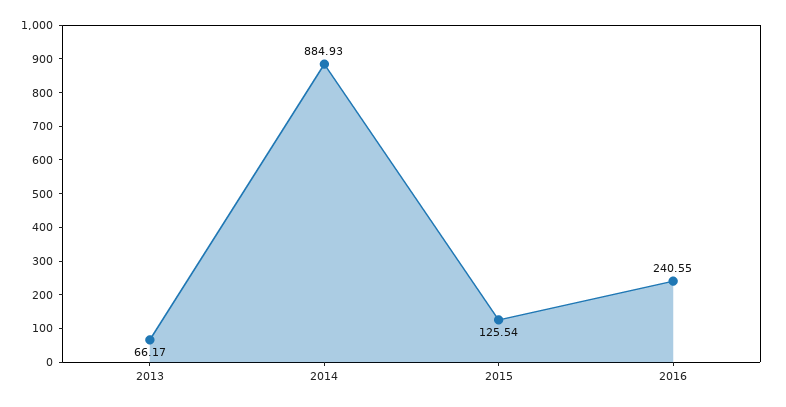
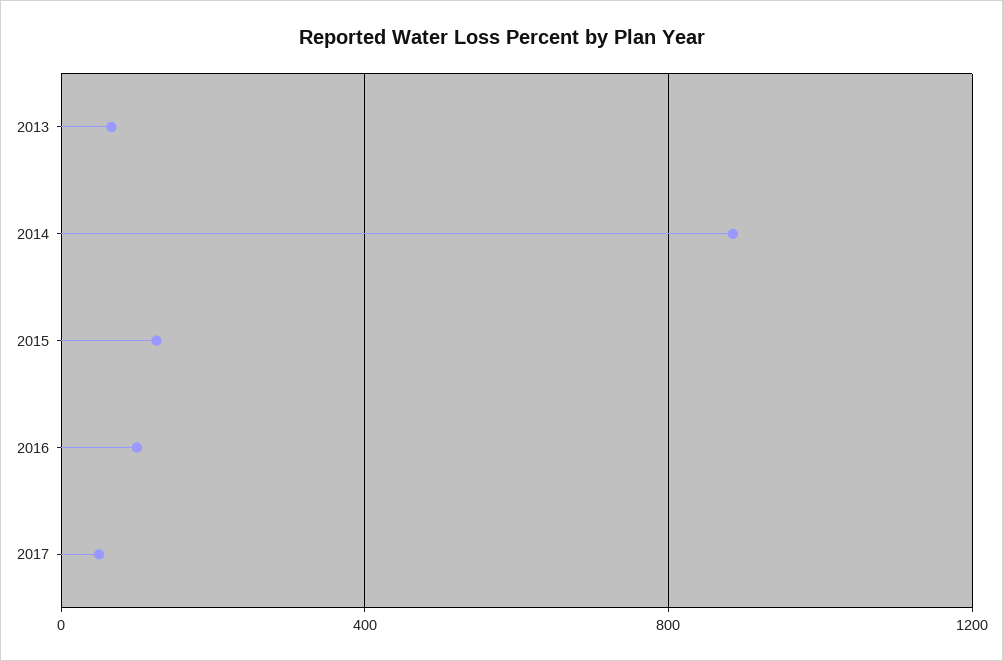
2016: 240.55 -> 100
2017: none -> 50

